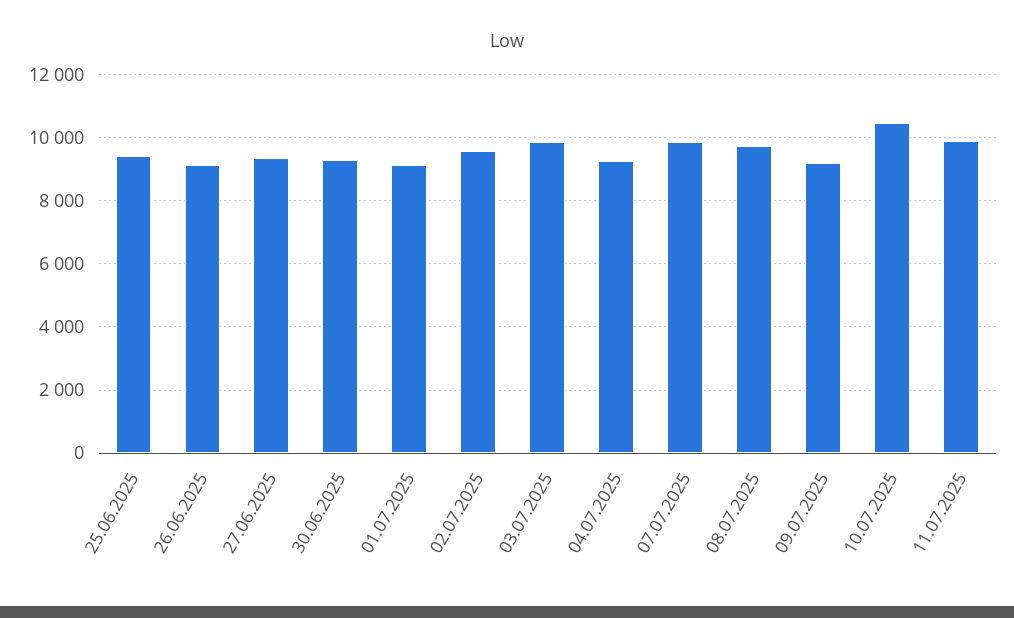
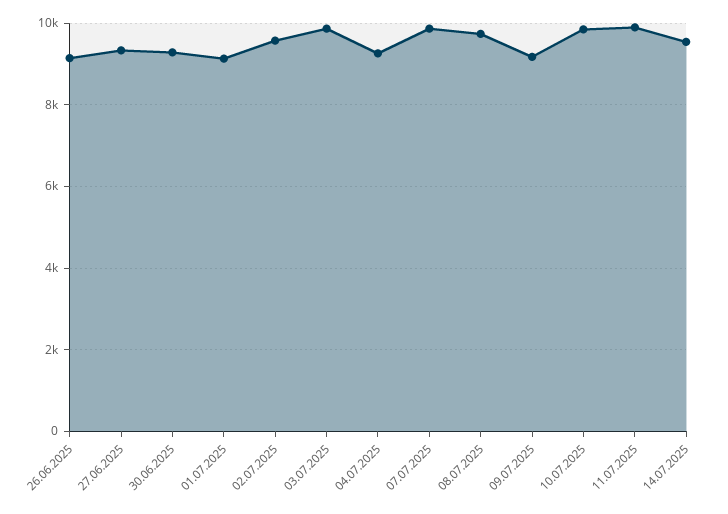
25.06.2025: 9400 -> none
10.07.2025: 10400 -> 9800
14.07.2025: none -> 9600

